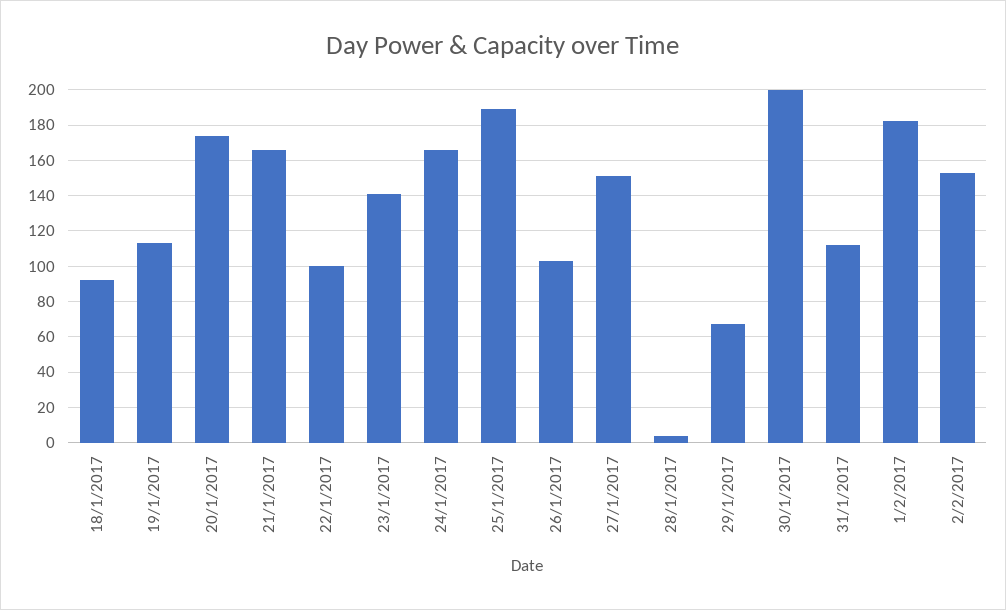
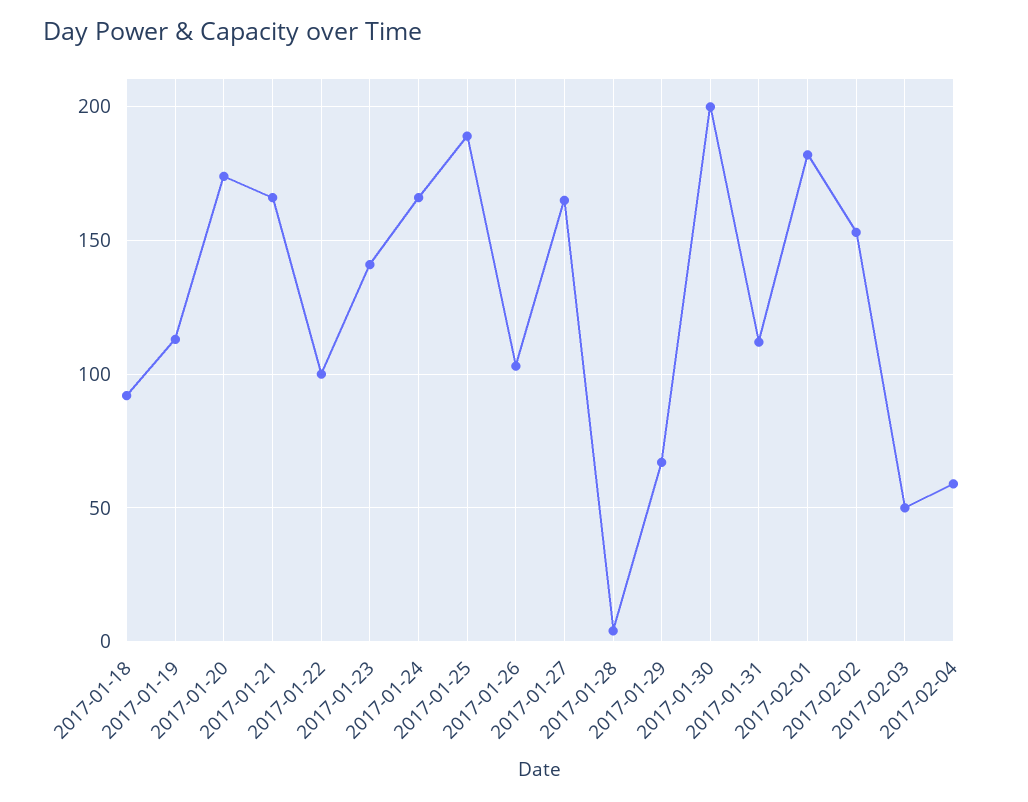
27/1/2017: 150 -> 165
2017-02-03: none -> 50
2017-02-04: none -> 60

